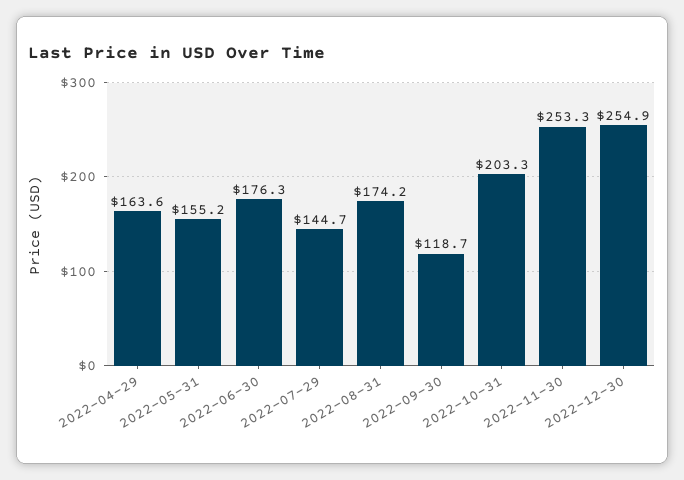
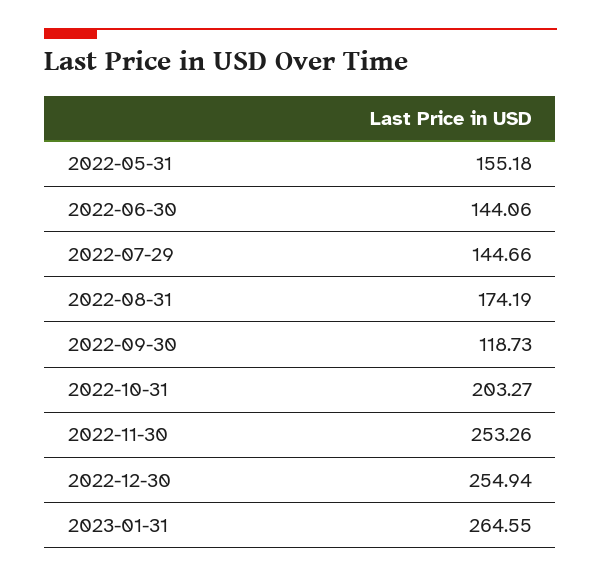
2022-04-29: 163.6 -> none
2022-06-30: 176.3 -> 144.06
2023-01-31: none -> 264.55

